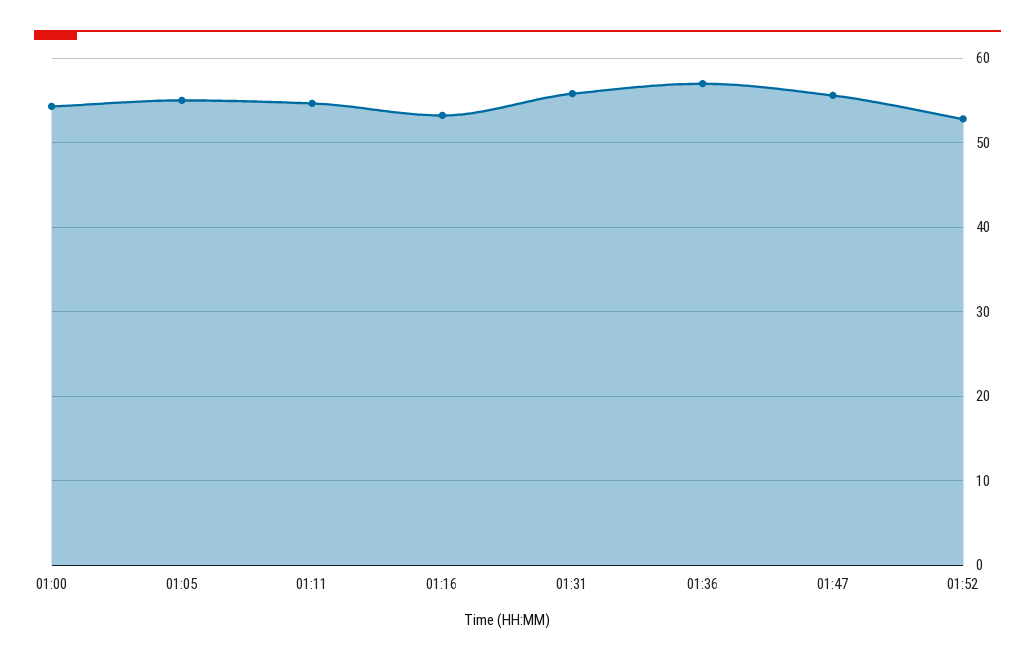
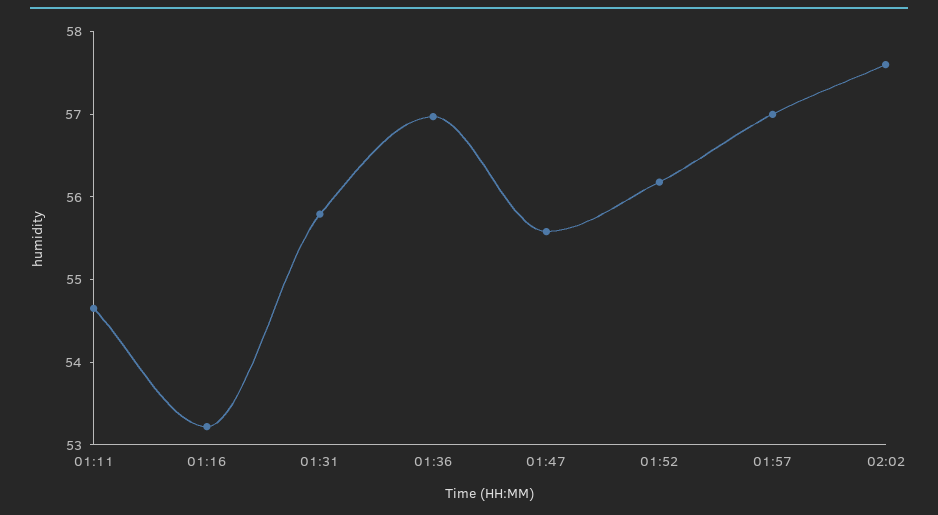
01:00: 54 -> none
01:05: 55 -> none
01:52: 53 -> 56.2
01:57: none -> 57
02:02: none -> 57.6

